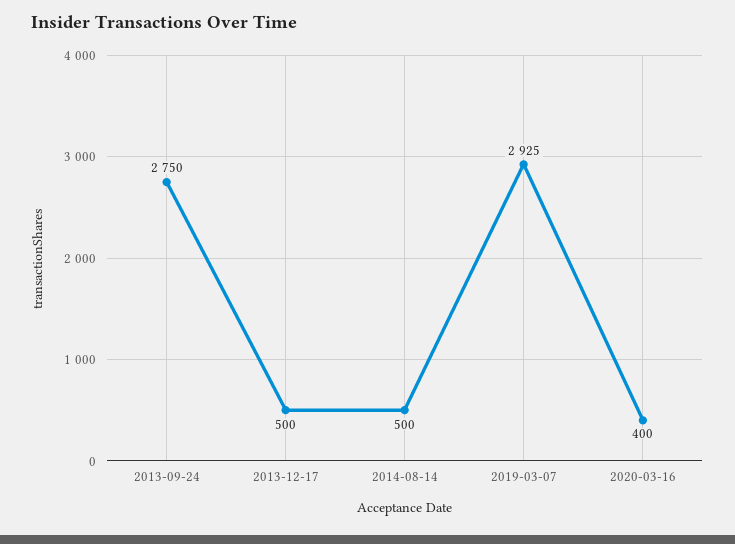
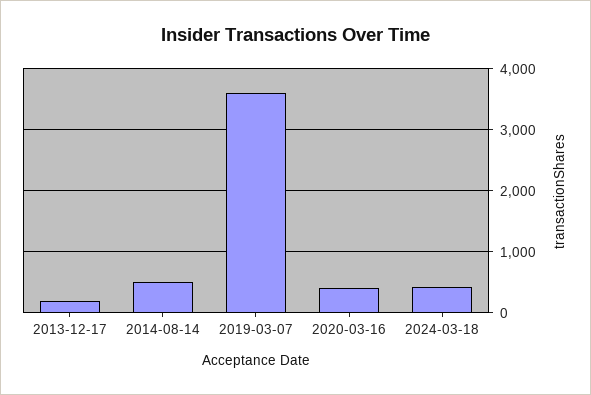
2013-09-24: 2750 -> none
2013-12-17: 500 -> 200
2019-03-07: 2925 -> 3600
2024-03-18: none -> 400

